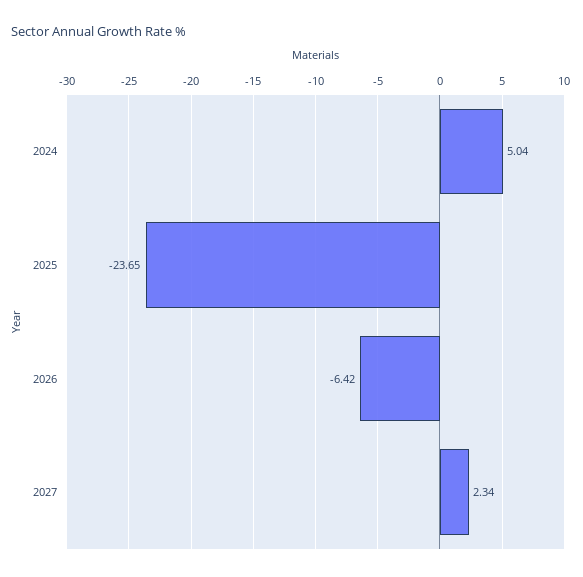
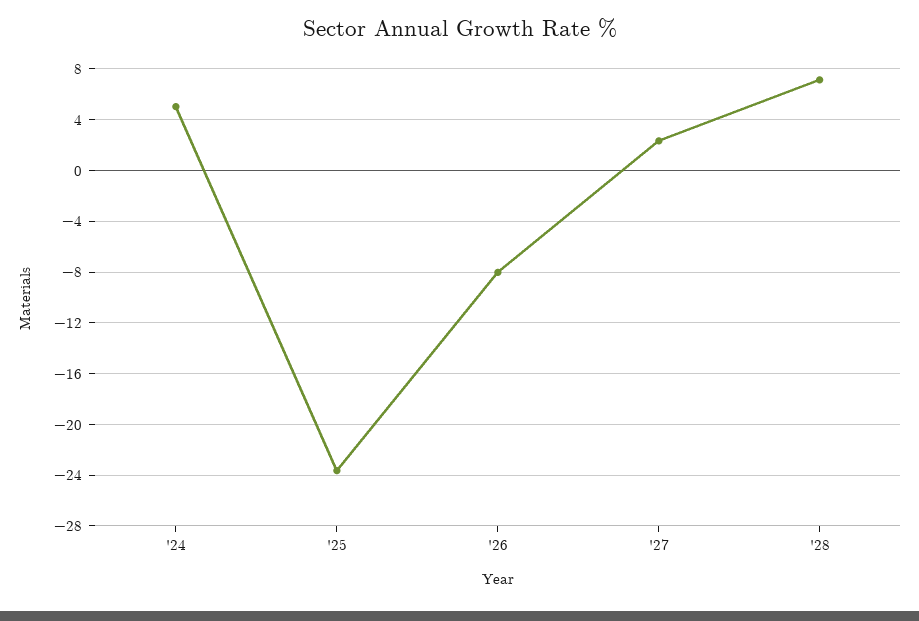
2026: -6.42 -> -8
'28: none -> 7

